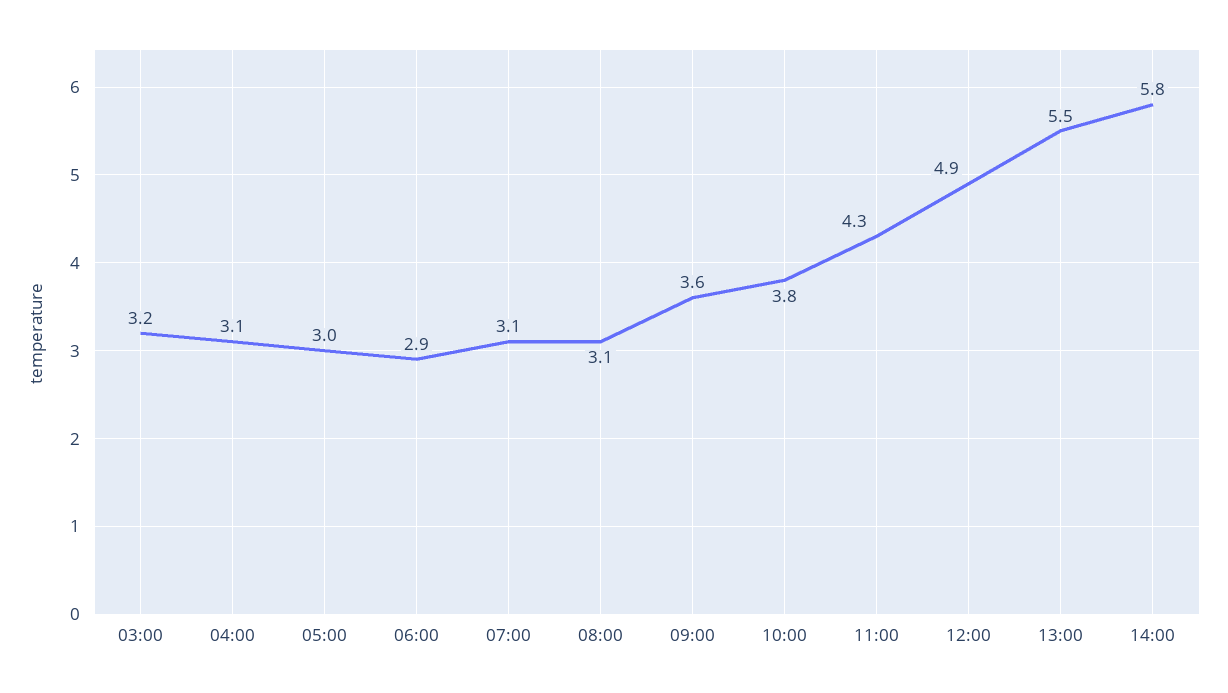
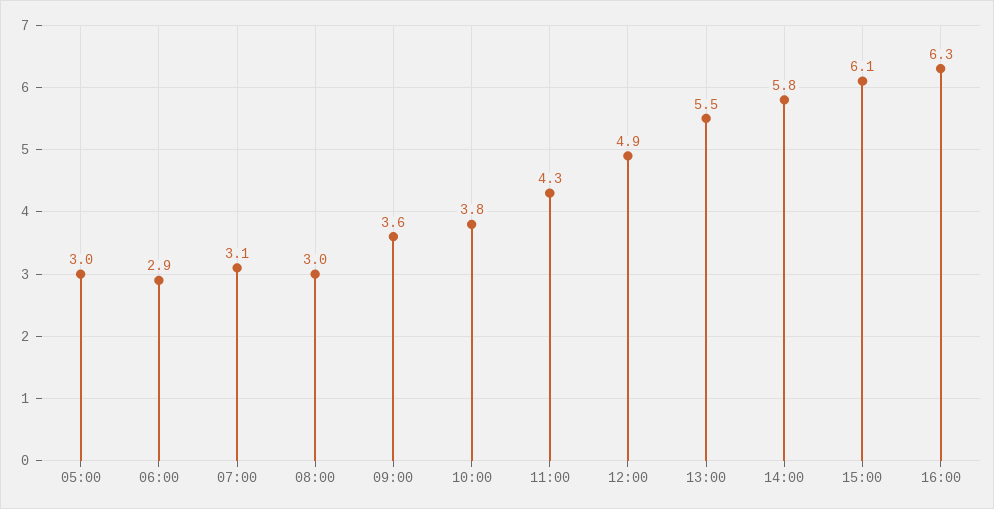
03:00: 3.2 -> none
04:00: 3.1 -> none
08:00: 3.1 -> 3
15:00: none -> 6.1
16:00: none -> 6.3

